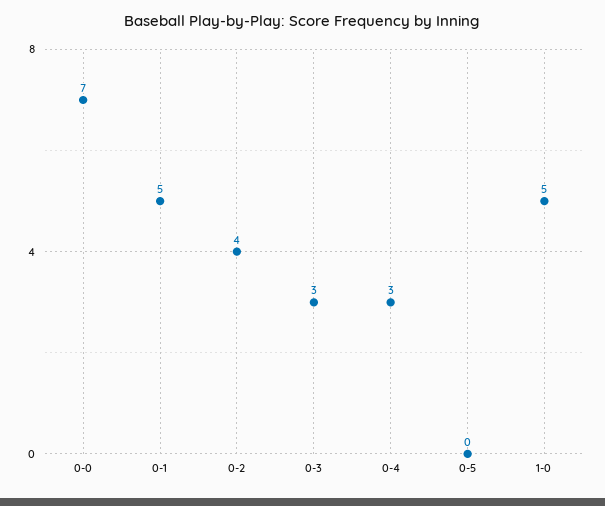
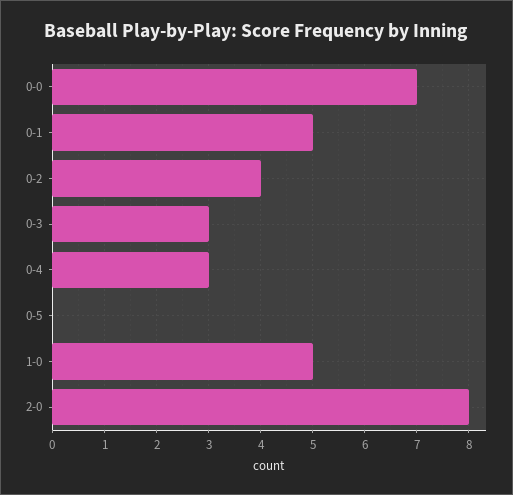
2-0: none -> 8

